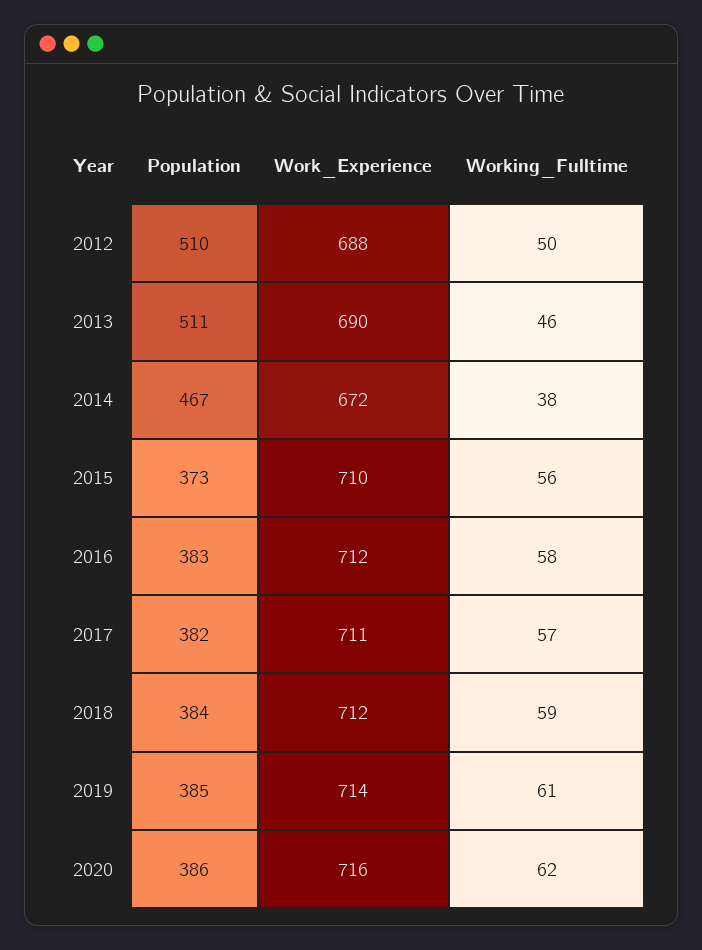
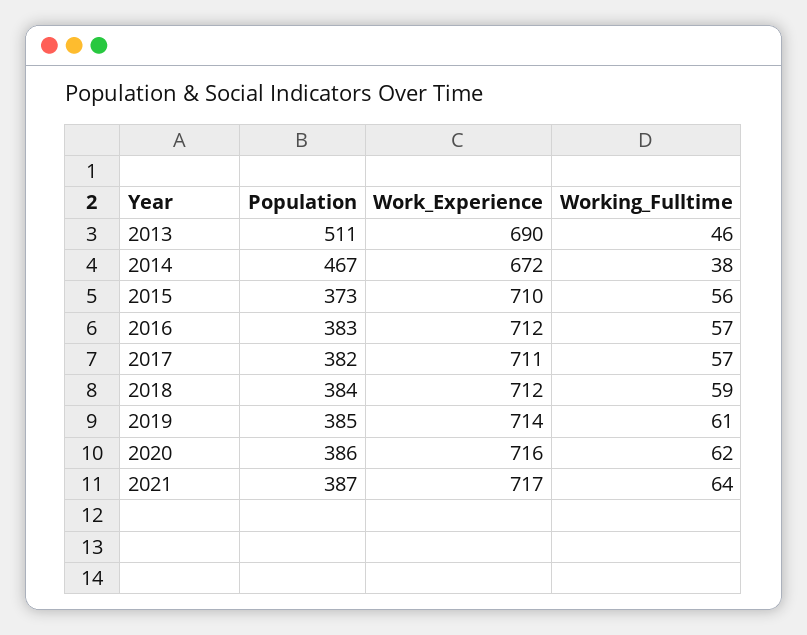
Population, 2012: 510 -> none
Work_Experience, 2012: 688 -> none
Working_Fulltime, 2012: 50 -> none
Working_Fulltime, 2016: 58 -> 57
Population, 2021: none -> 387
Work_Experience, 2021: none -> 717
Working_Fulltime, 2021: none -> 64

